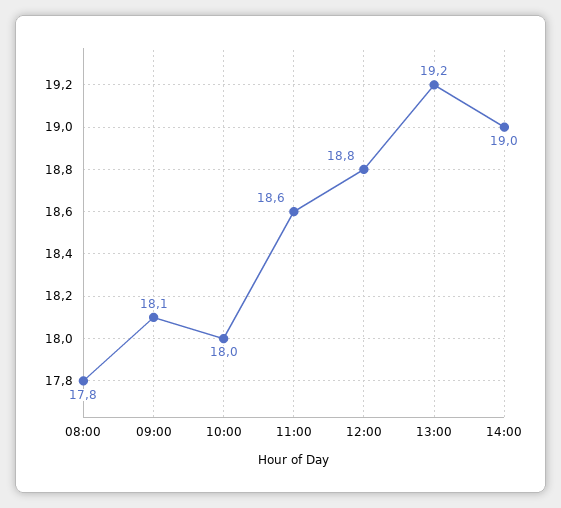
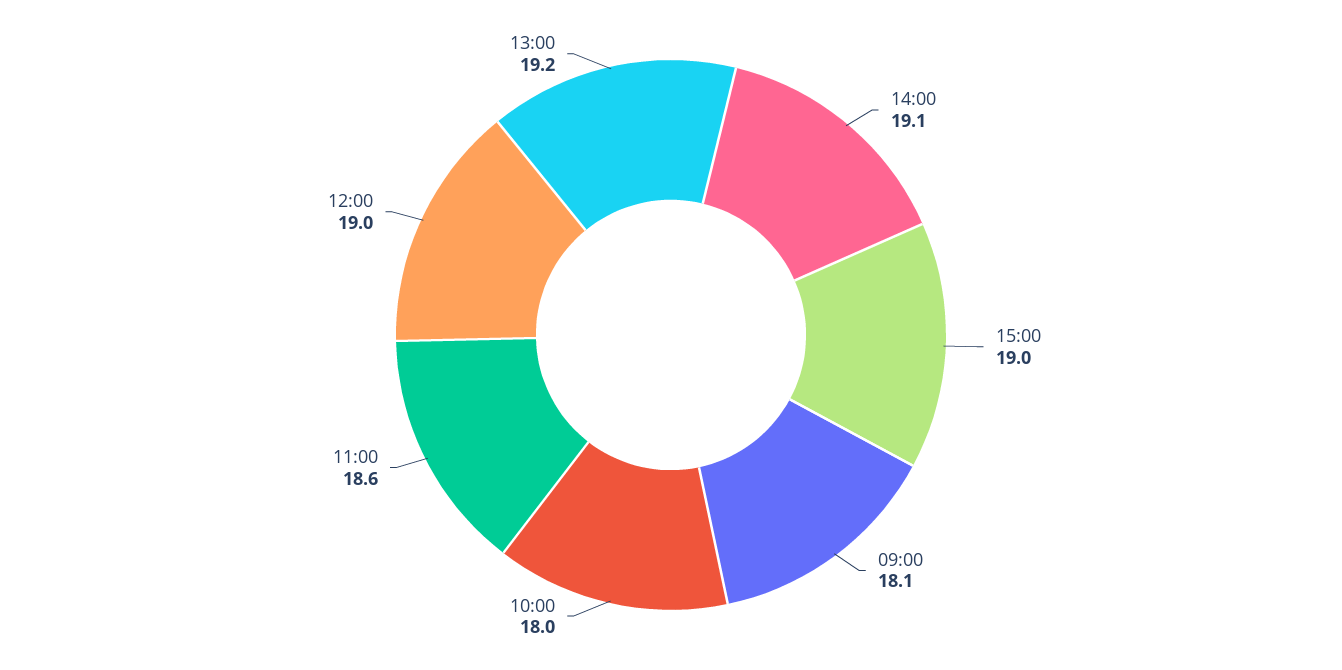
08:00: 17.8 -> none
12:00: 18.8 -> 19
14:00: 19 -> 19.1
15:00: none -> 19

